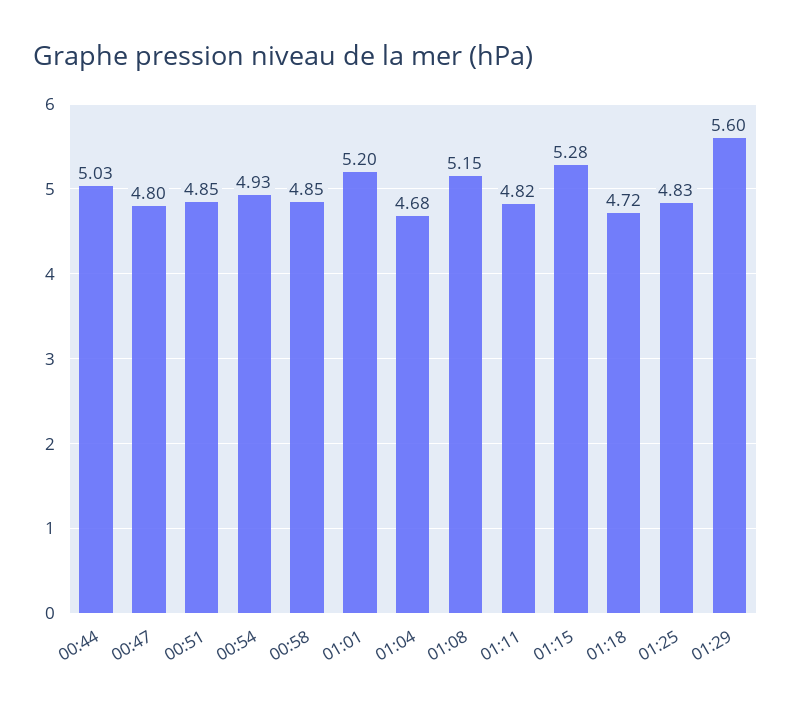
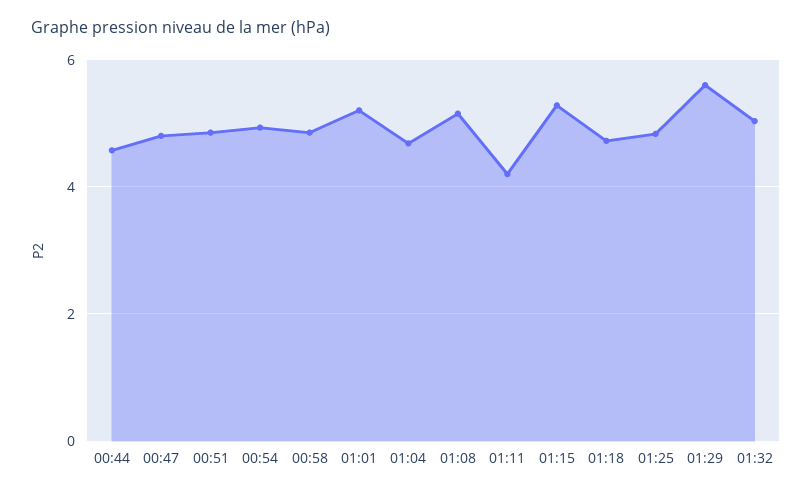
00:44: 5.03 -> 4.6
01:11: 4.82 -> 4.2
01:32: none -> 5

